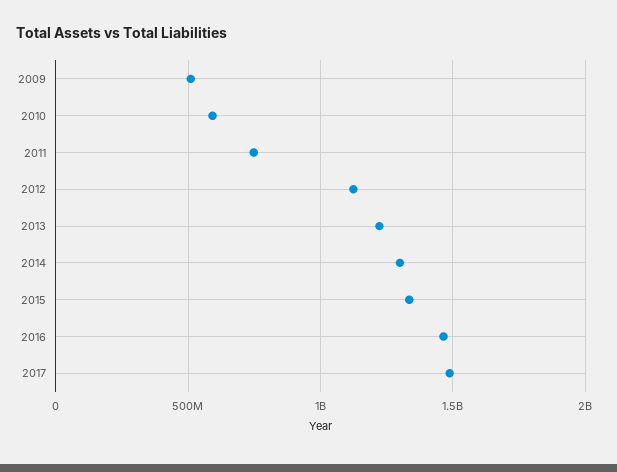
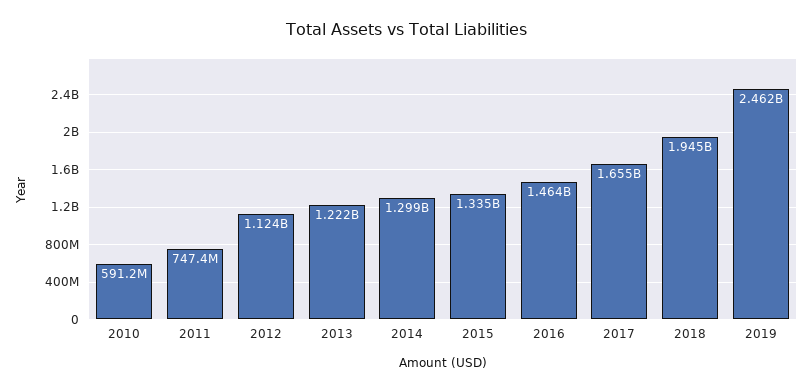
2009: 500000000 -> none
2017: 1500000000 -> 1655000000
2018: none -> 1945000000
2019: none -> 2462000000

